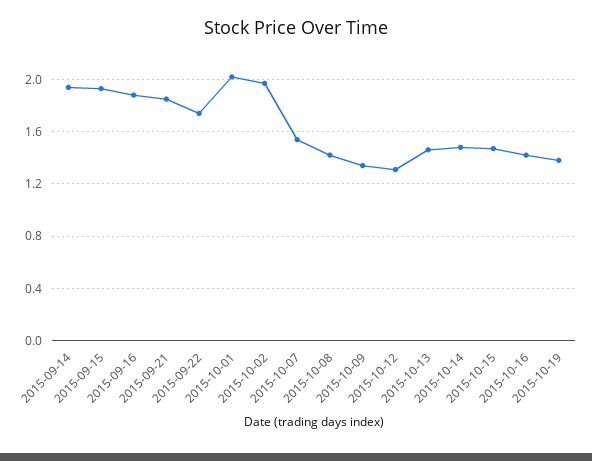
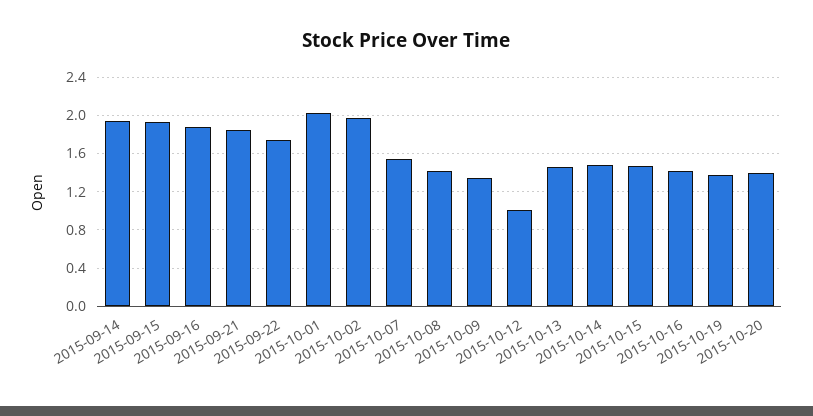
2015-10-12: 1.3 -> 1
2015-10-20: none -> 1.4

